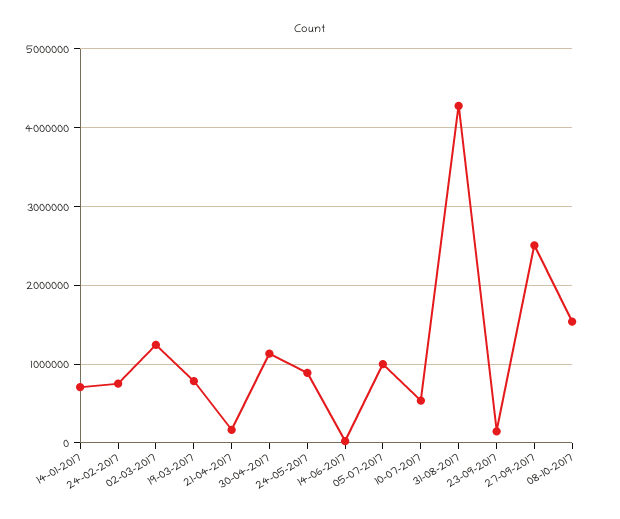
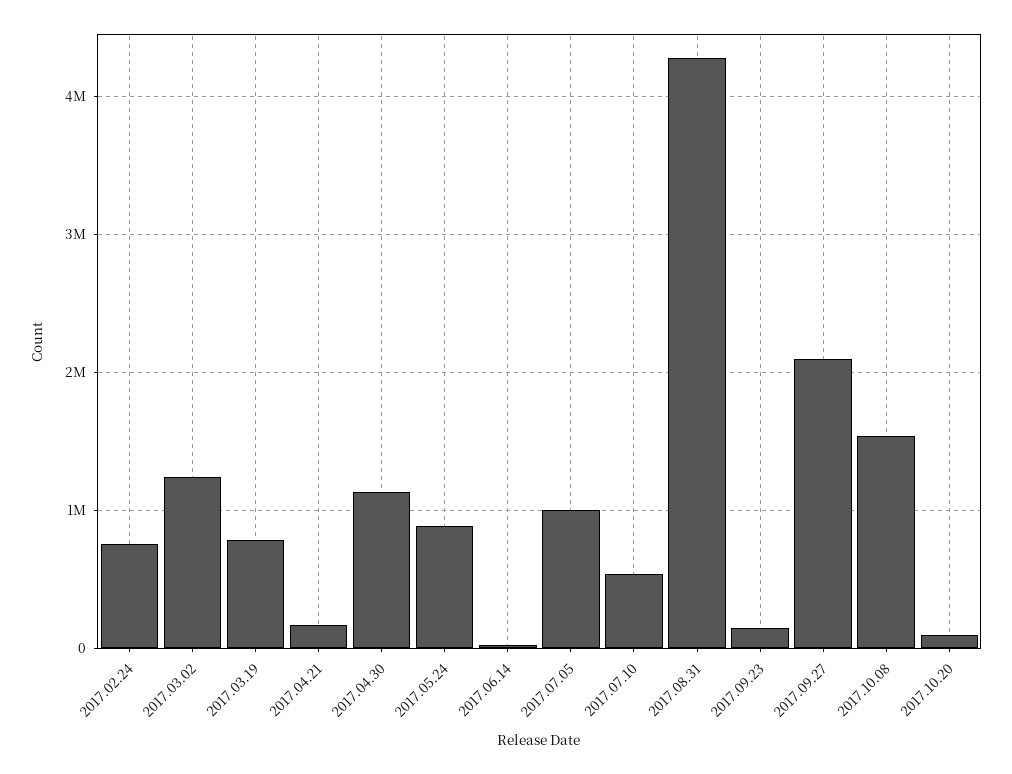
14-01-2017: 700000 -> none
27-09-2017: 2500000 -> 2100000
2017.10.20: none -> 100000

